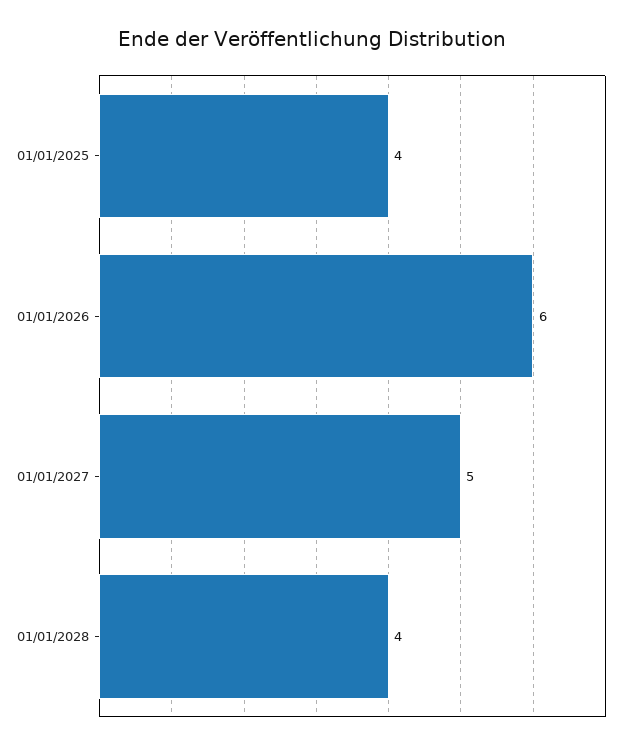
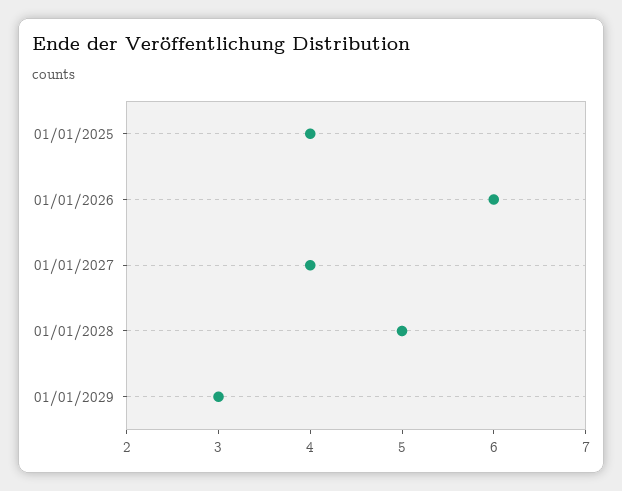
01/01/2027: 5 -> 4
01/01/2028: 4 -> 5
01/01/2029: none -> 3

